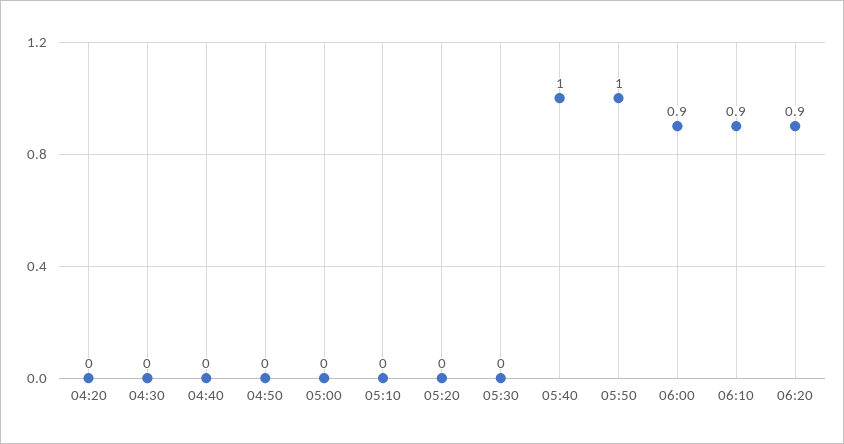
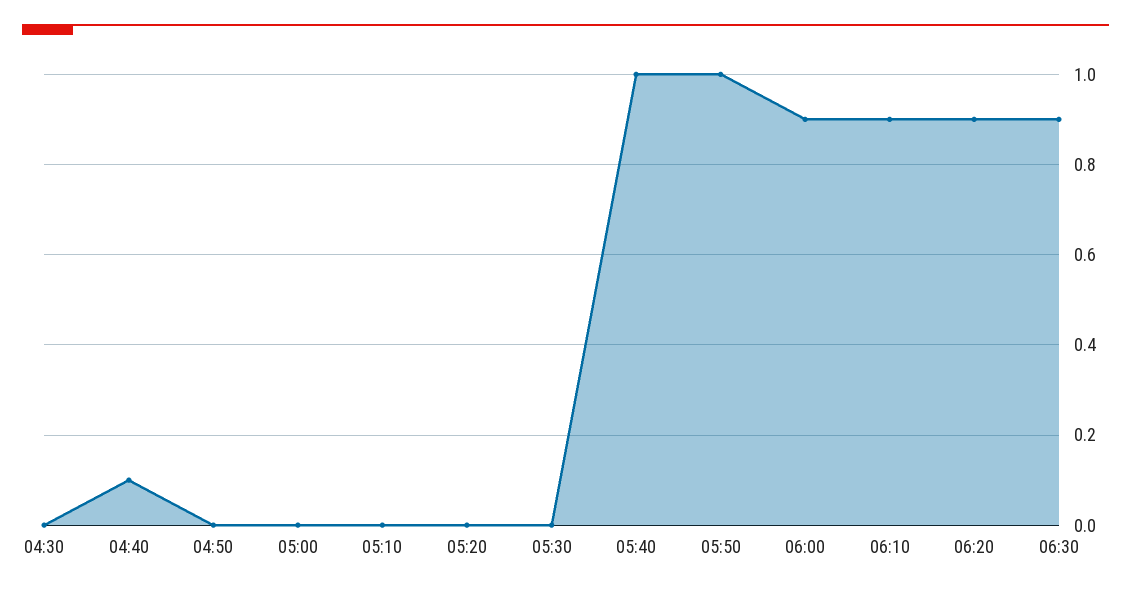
04:20: 0 -> none
04:40: 0 -> 0.1
06:30: none -> 0.9

